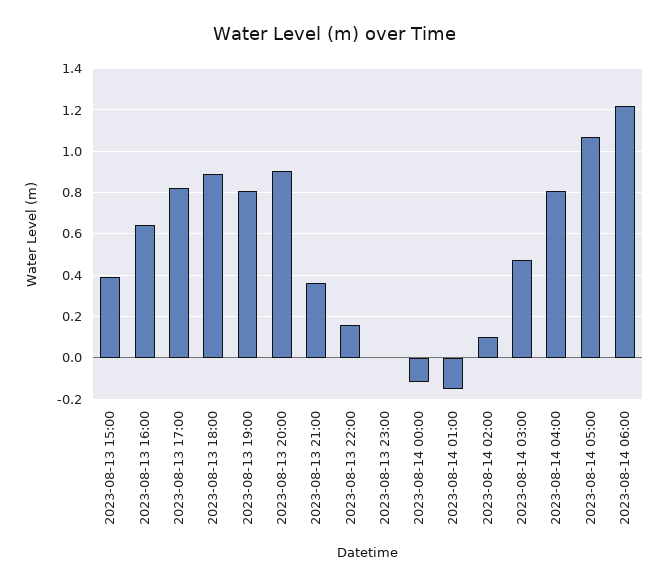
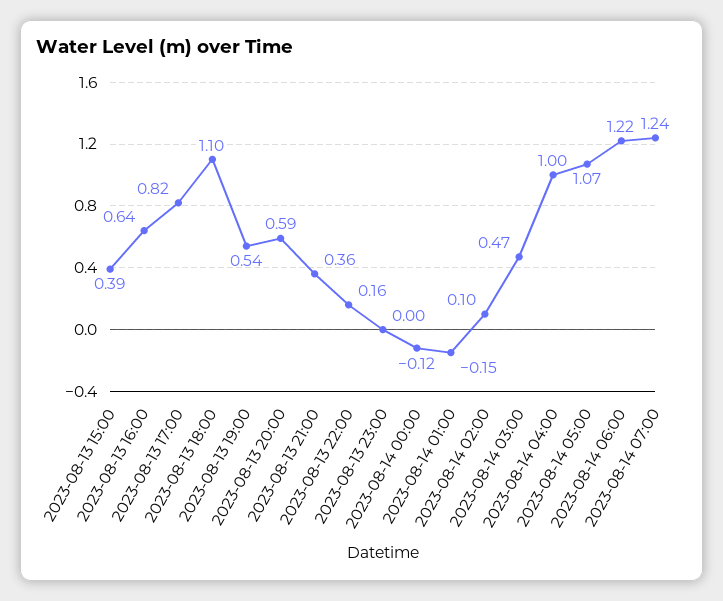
2023-08-13 18:00: 0.9 -> 1.1
2023-08-13 19:00: 0.8 -> 0.54
2023-08-13 20:00: 0.9 -> 0.59
2023-08-14 04:00: 0.8 -> 1
2023-08-14 07:00: none -> 1.24

